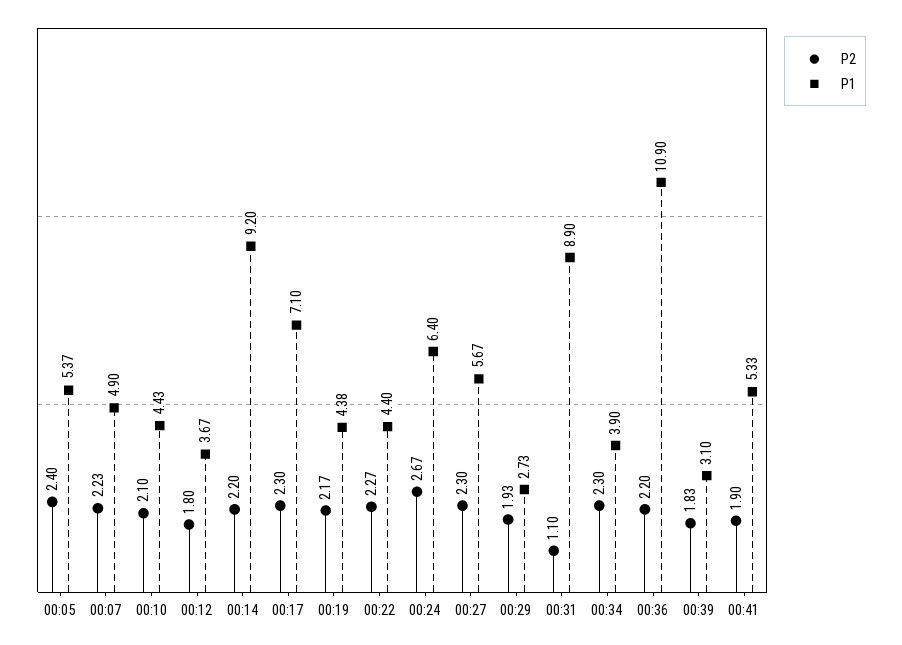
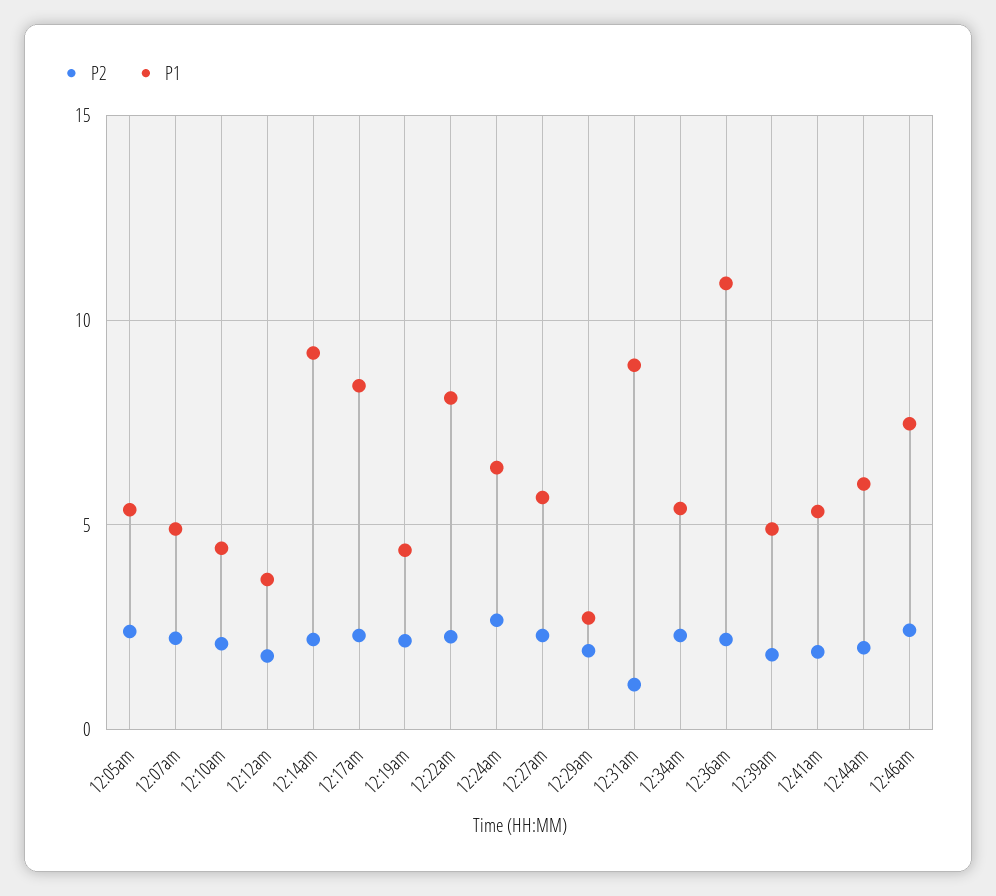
P1, 00:17: 7.1 -> 8.5
P1, 00:22: 4.4 -> 8
P1, 00:34: 3.9 -> 5.5
P1, 00:39: 3.1 -> 5
P2, 12:44am: none -> 2
P1, 12:44am: none -> 6
P2, 12:46am: none -> 2.5
P1, 12:46am: none -> 7.5

